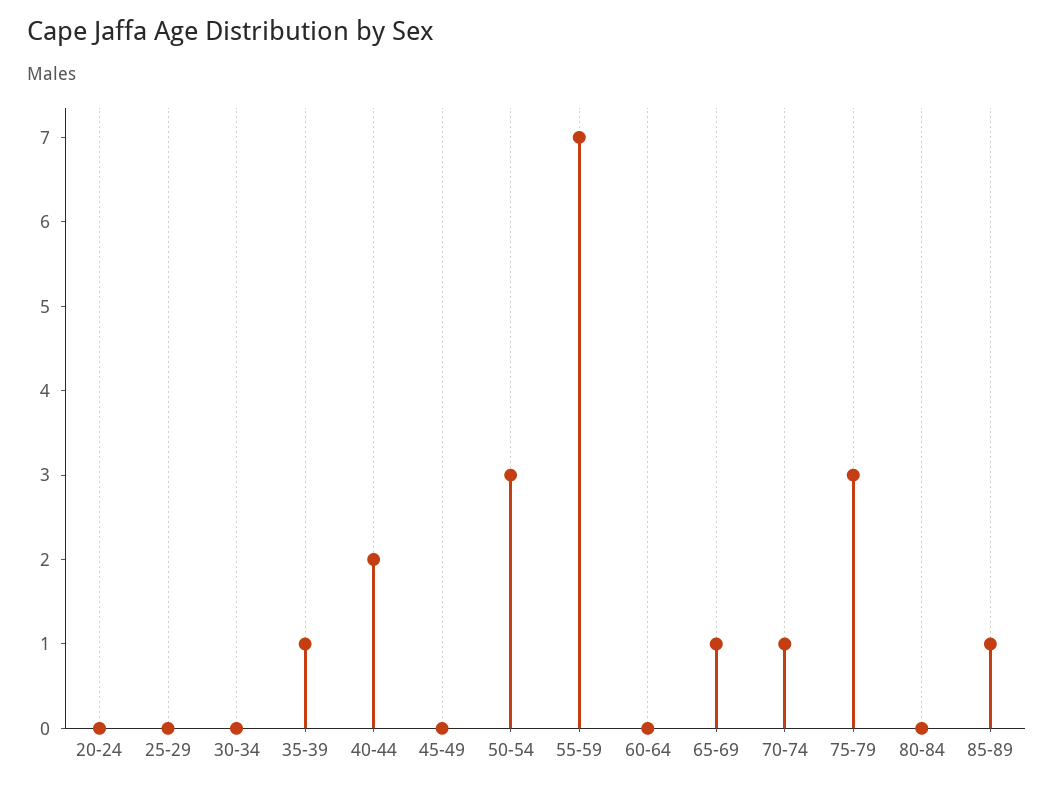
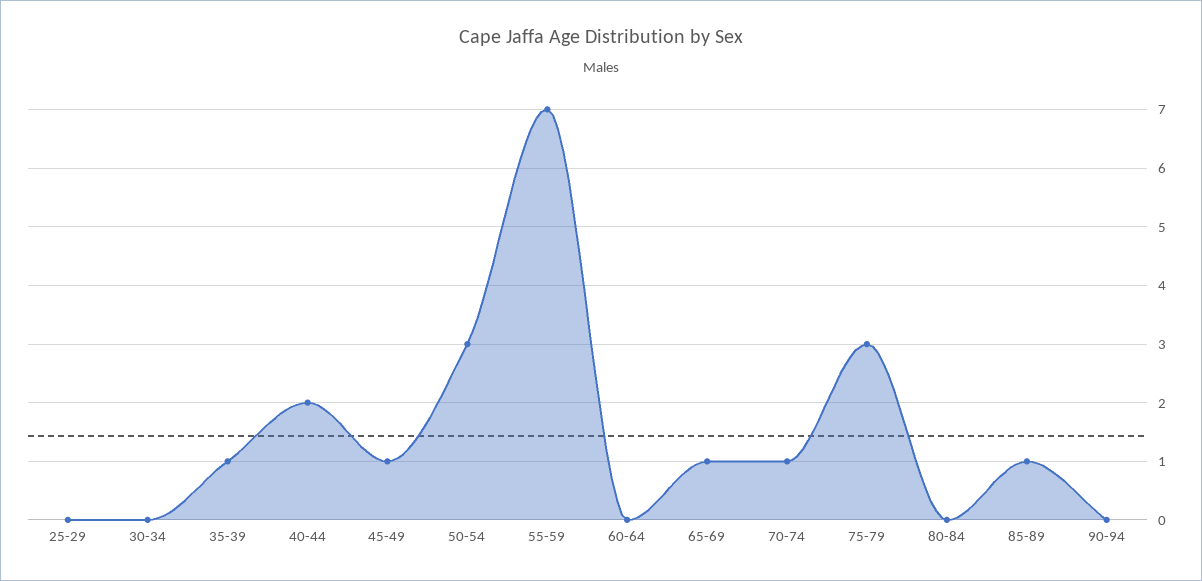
20-24: 0 -> none
45-49: 0 -> 1
90-94: none -> 0

